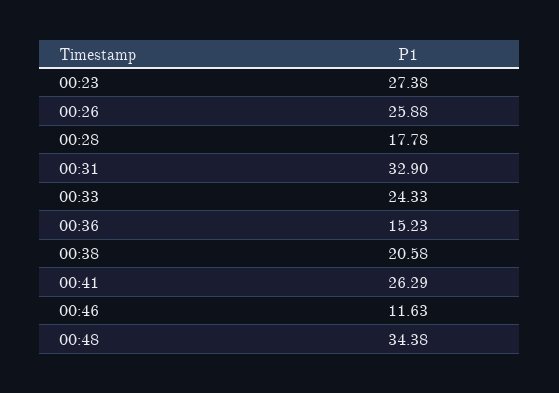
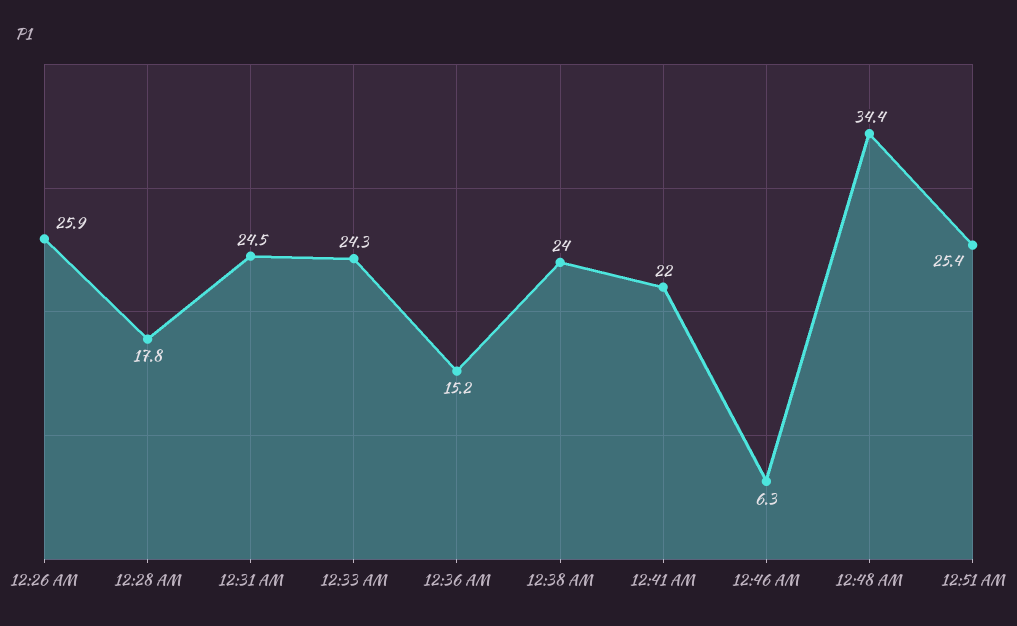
00:23: 27.38 -> none
00:31: 32.9 -> 24.5
00:38: 20.58 -> 24
00:41: 26.29 -> 22
00:46: 11.63 -> 6.3
12:51 AM: none -> 25.4

